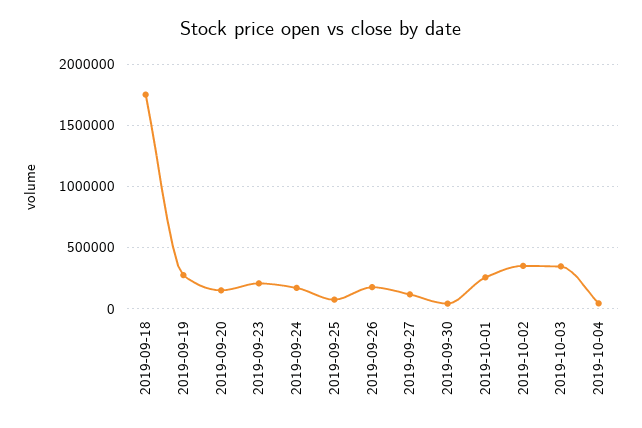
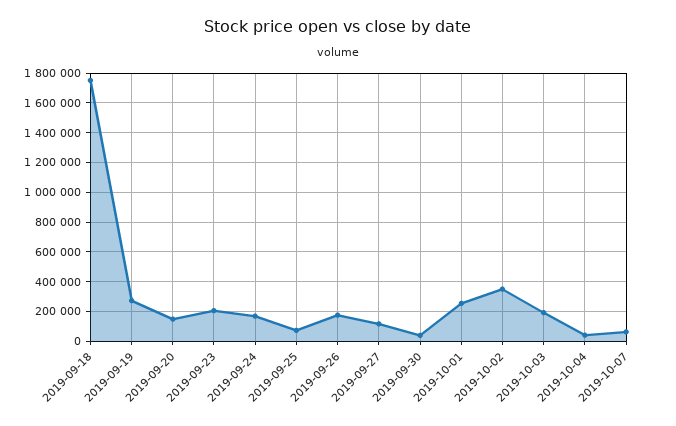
2019-10-03: 350000 -> 200000
2019-10-07: none -> 50000

